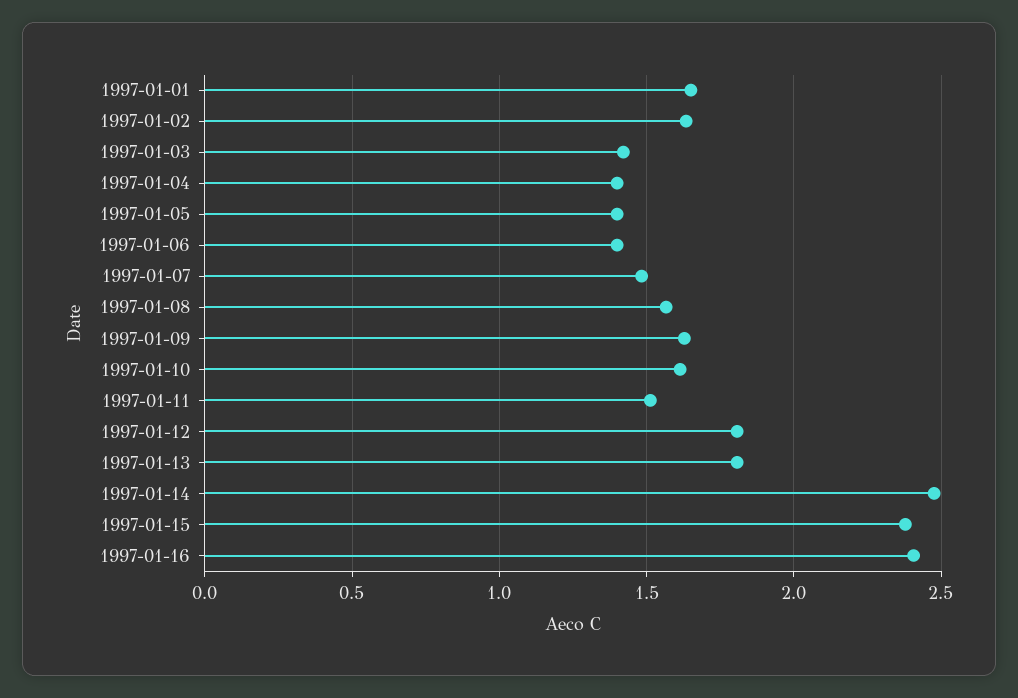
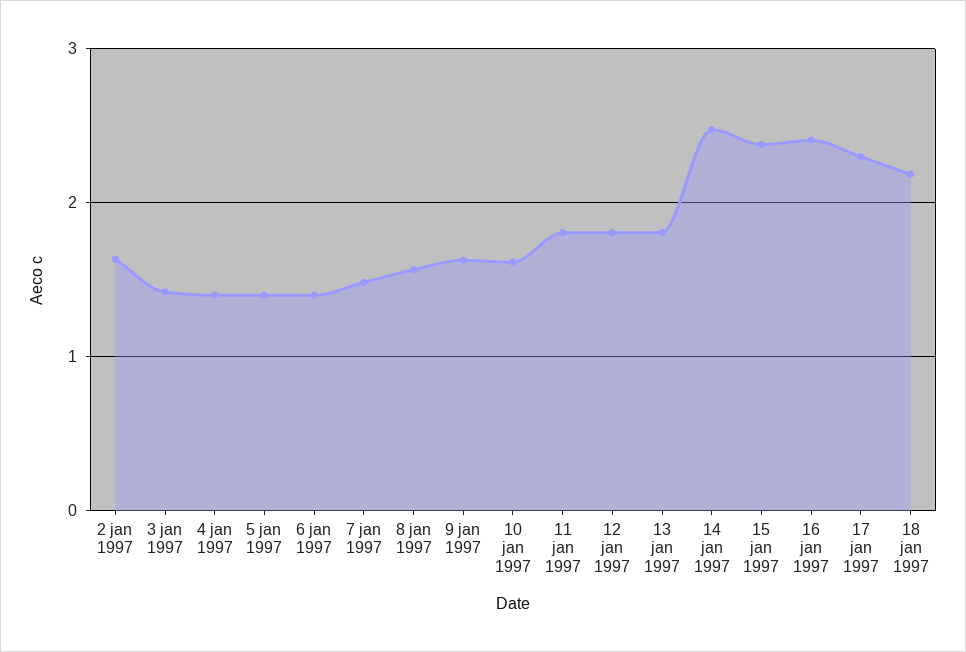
1997-01-01: 1.65 -> none
1997-01-11: 1.5 -> 1.8
17 jan 1997: none -> 2.3
18 jan 1997: none -> 2.2

